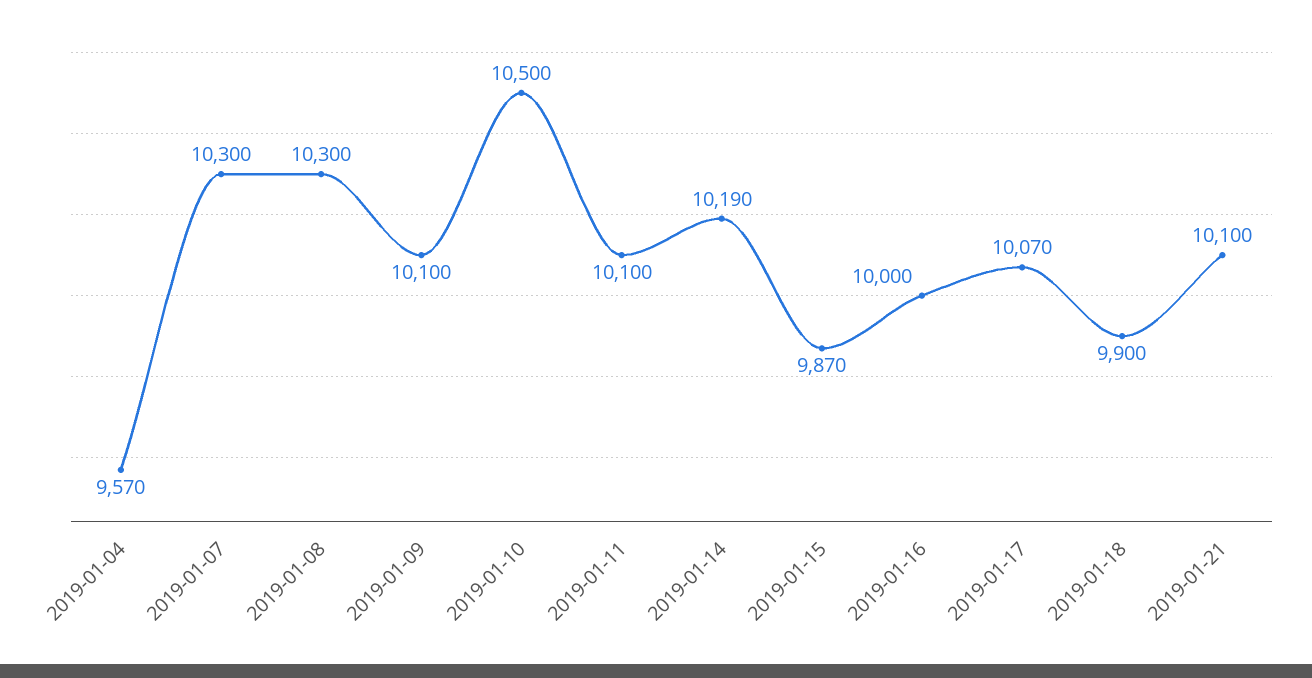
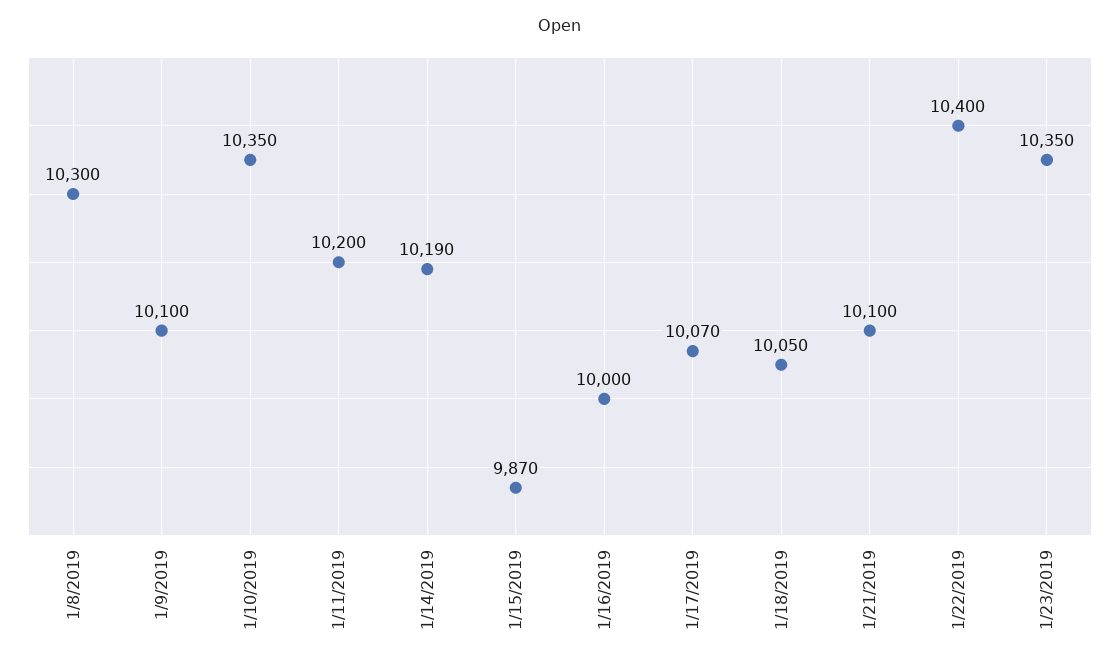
2019-01-04: 9570 -> none
2019-01-07: 10300 -> none
2019-01-10: 10500 -> 10350
2019-01-11: 10100 -> 10200
2019-01-18: 9900 -> 10050
1/22/2019: none -> 10400
1/23/2019: none -> 10350

